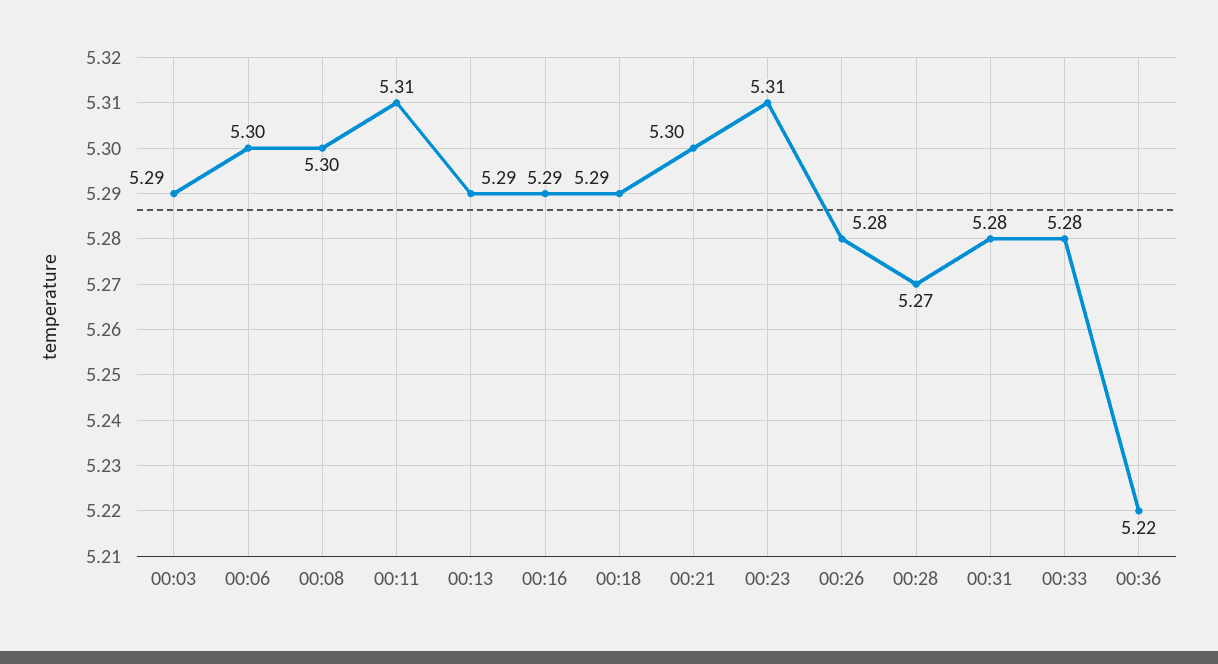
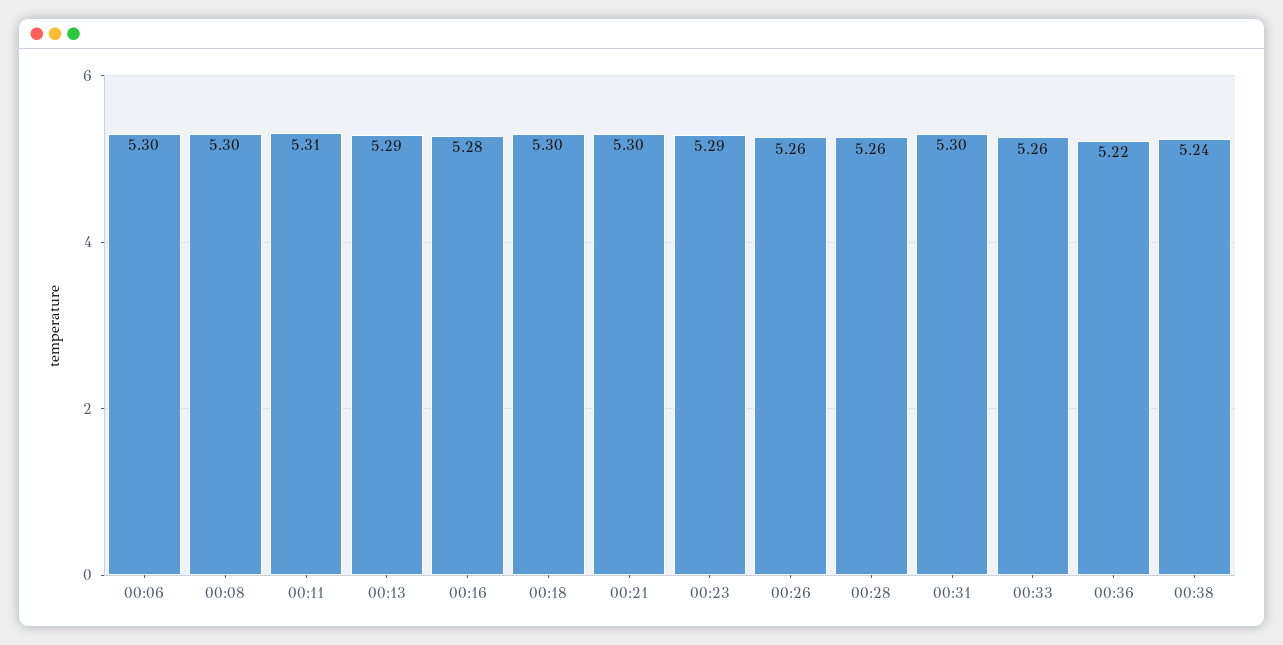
00:03: 5.29 -> none
00:16: 5.29 -> 5.28
00:18: 5.29 -> 5.3
00:23: 5.31 -> 5.29
00:26: 5.28 -> 5.26
00:28: 5.27 -> 5.26
00:31: 5.28 -> 5.3
00:33: 5.28 -> 5.26
00:38: none -> 5.24

